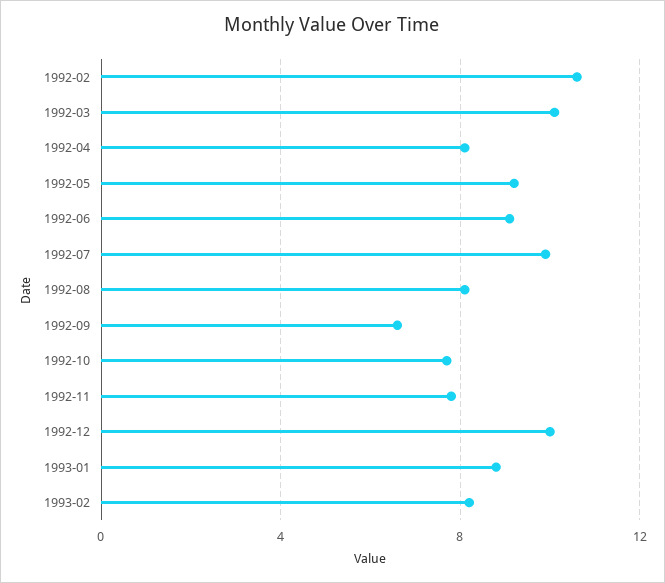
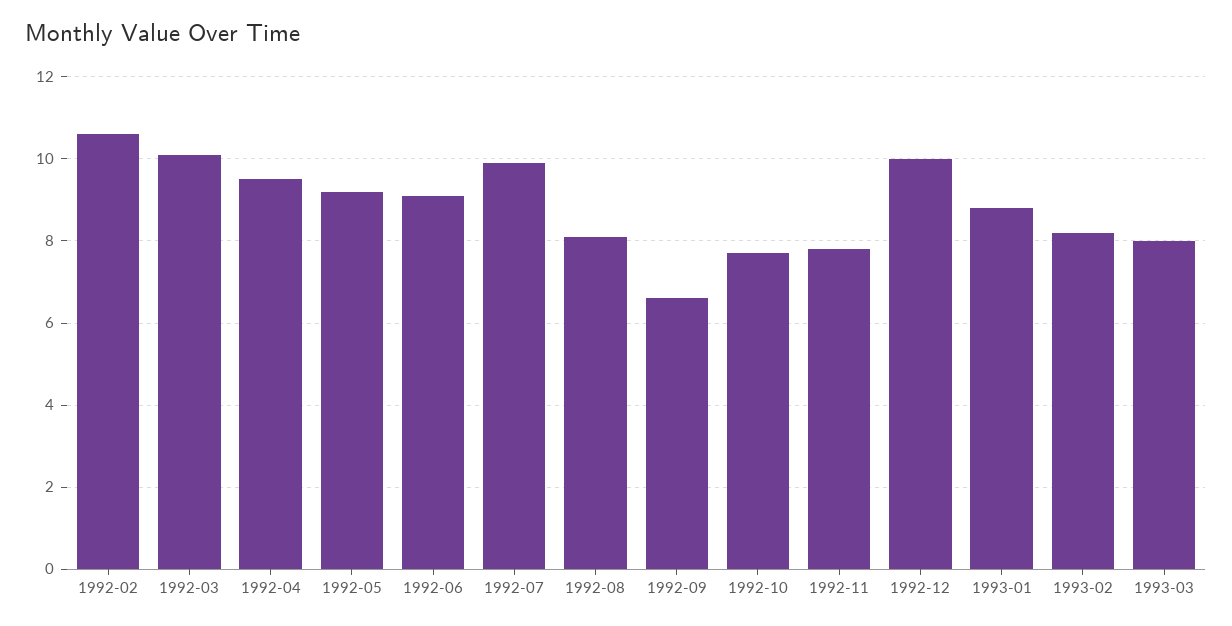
1992-04: 8 -> 9.5
1993-03: none -> 8

